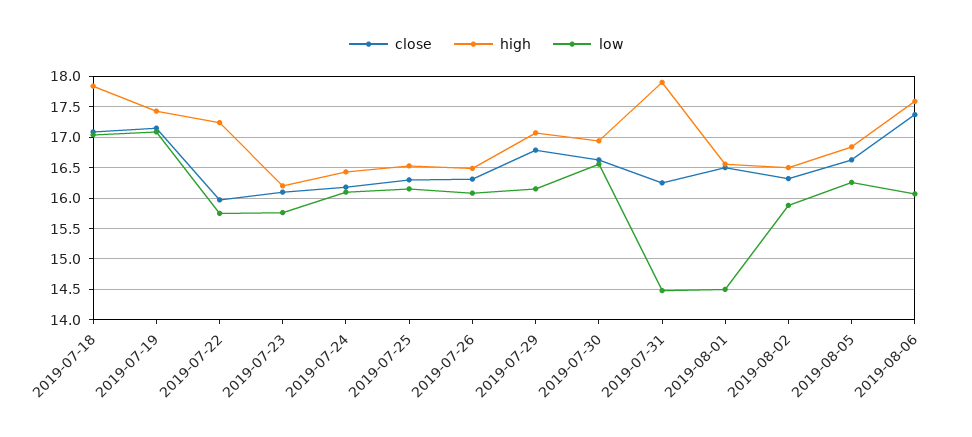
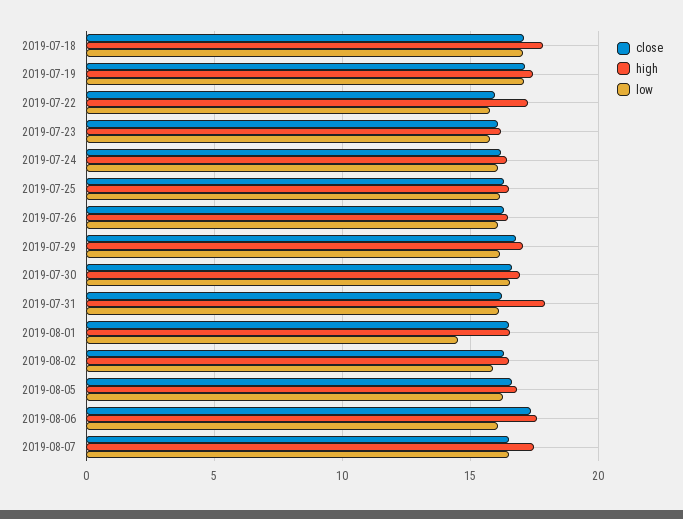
low, 2019-07-31: 14.5 -> 16
close, 2019-08-07: none -> 16.5
high, 2019-08-07: none -> 17.5
low, 2019-08-07: none -> 16.5

